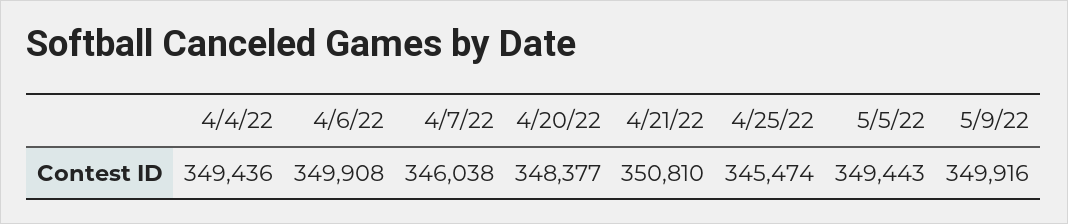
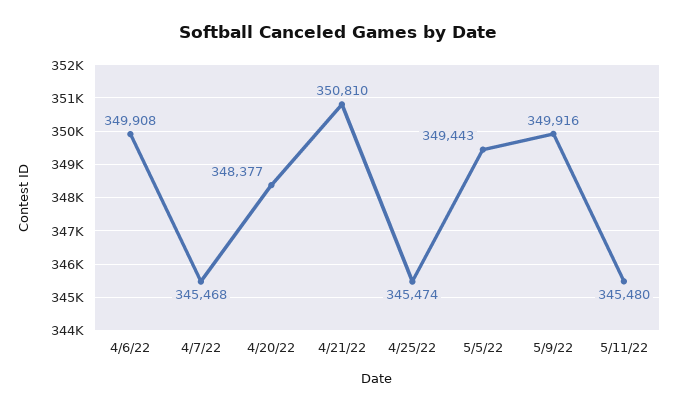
4/4/22: 349436 -> none
4/7/22: 346038 -> 345468
5/11/22: none -> 345480

